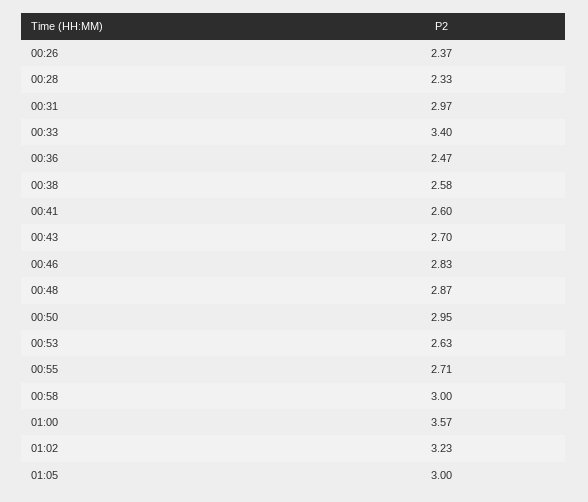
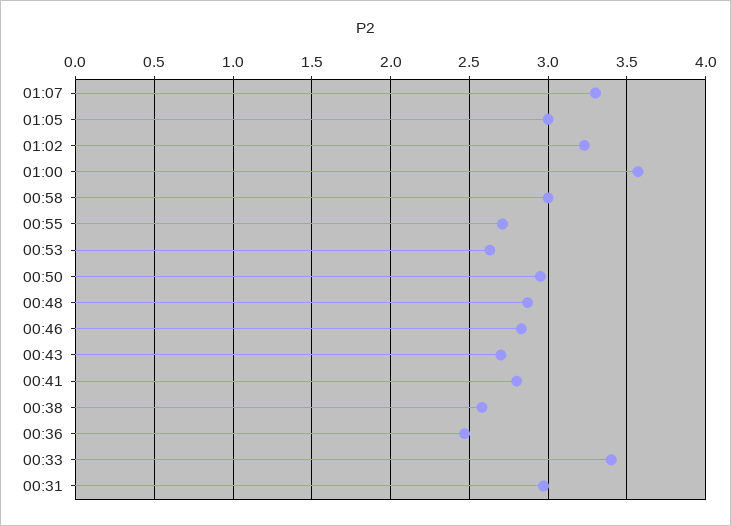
00:26: 2.37 -> none
00:28: 2.33 -> none
00:41: 2.6 -> 2.8
01:07: none -> 3.3

